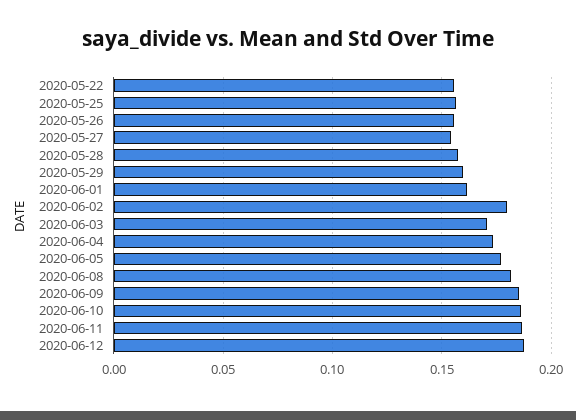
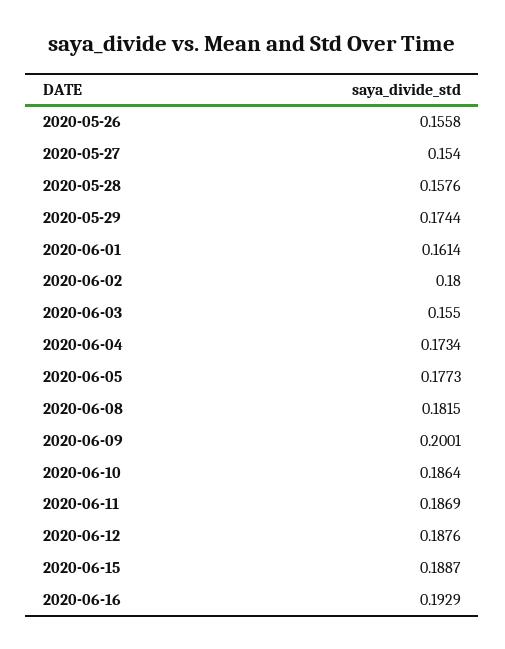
2020-05-22: 0.155 -> none
2020-05-25: 0.155 -> none
2020-05-29: 0.16 -> 0.1744
2020-06-03: 0.17 -> 0.155
2020-06-09: 0.185 -> 0.2001
2020-06-15: none -> 0.1887
2020-06-16: none -> 0.1929

